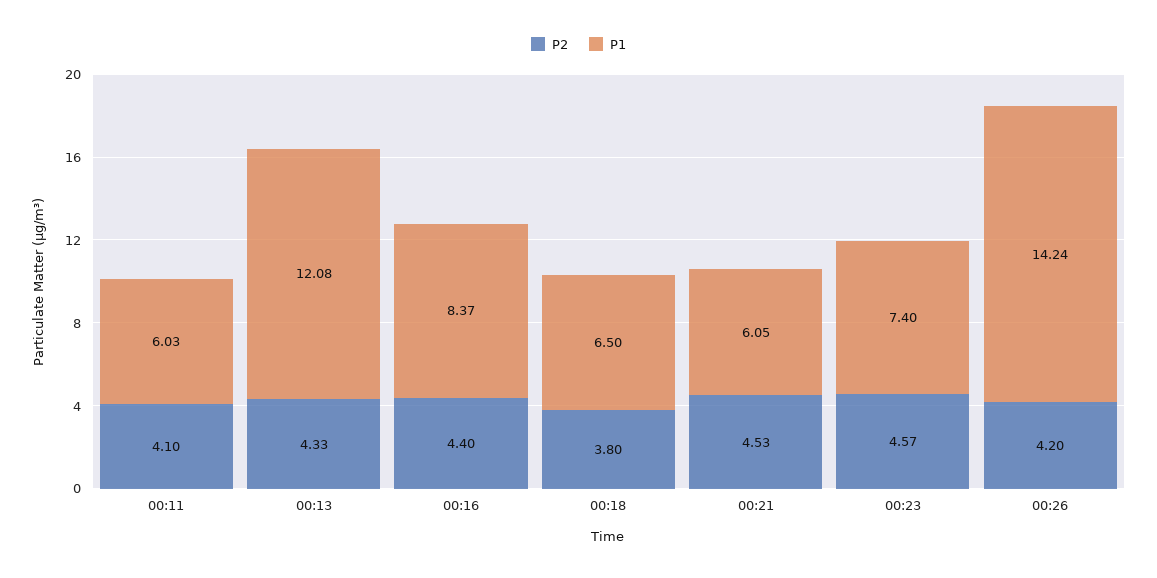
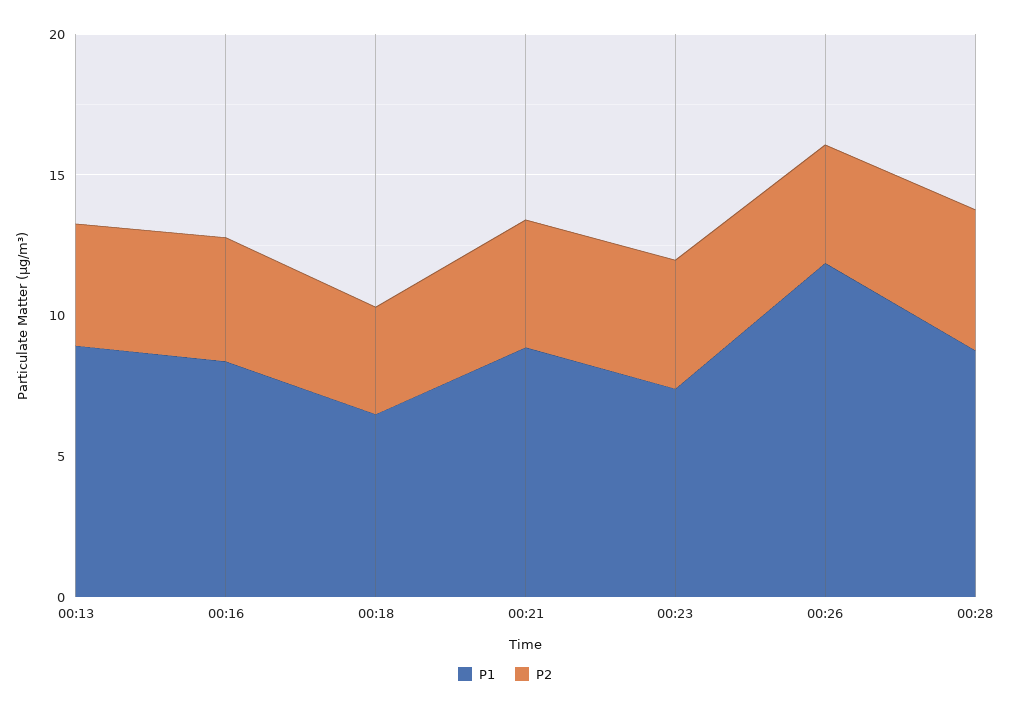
P2, 00:11: 4.1 -> none
P1, 00:11: 6.03 -> none
P1, 00:13: 12.08 -> 9
P1, 00:21: 6.05 -> 9
P1, 00:26: 14.24 -> 12
P1, 00:28: none -> 9
P2, 00:28: none -> 5

